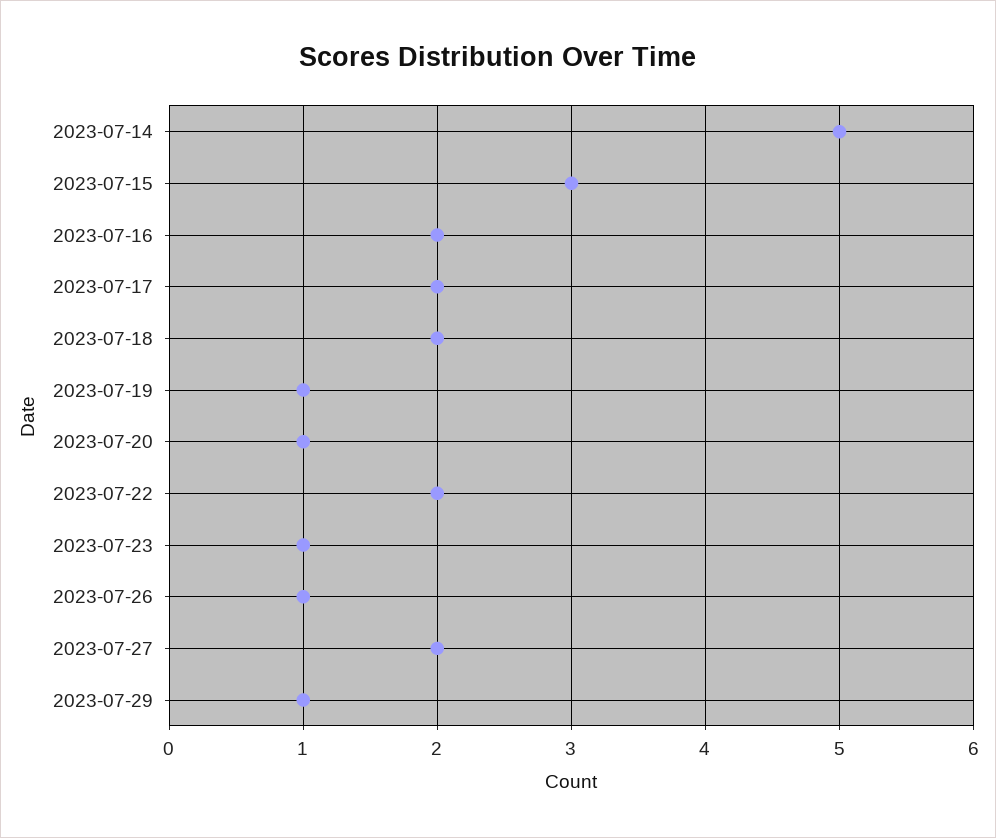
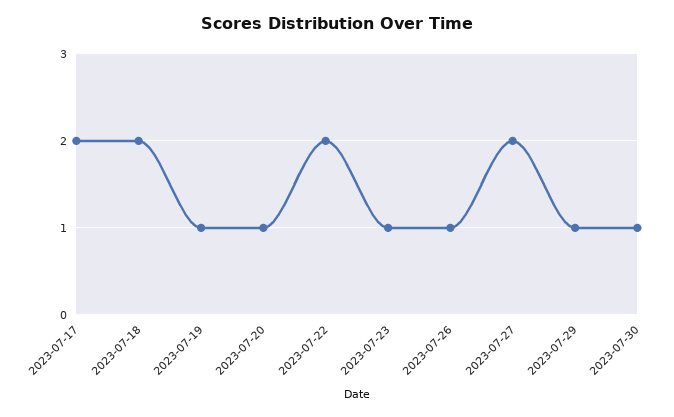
2023-07-14: 5 -> none
2023-07-15: 3 -> none
2023-07-16: 2 -> none
2023-07-30: none -> 1

